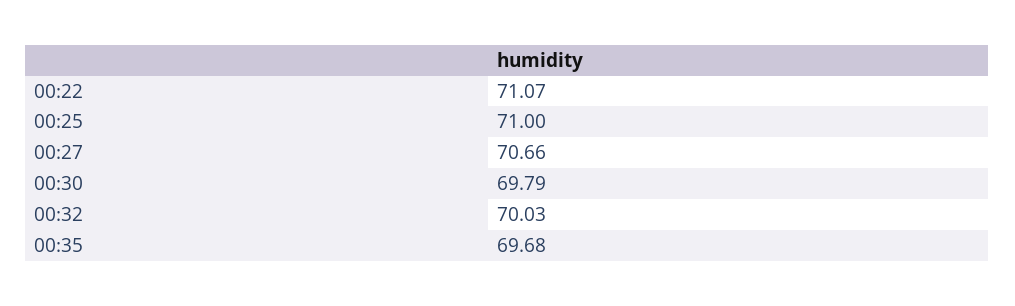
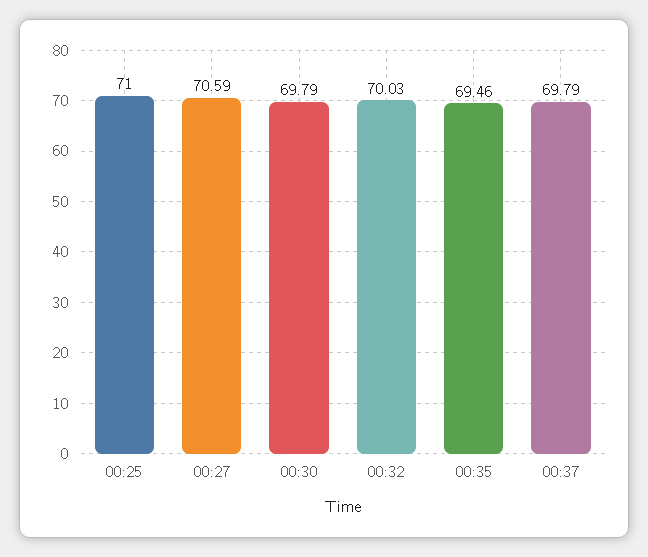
00:22: 71.07 -> none
00:27: 70.66 -> 70.59
00:35: 69.68 -> 69.46
00:37: none -> 69.79

